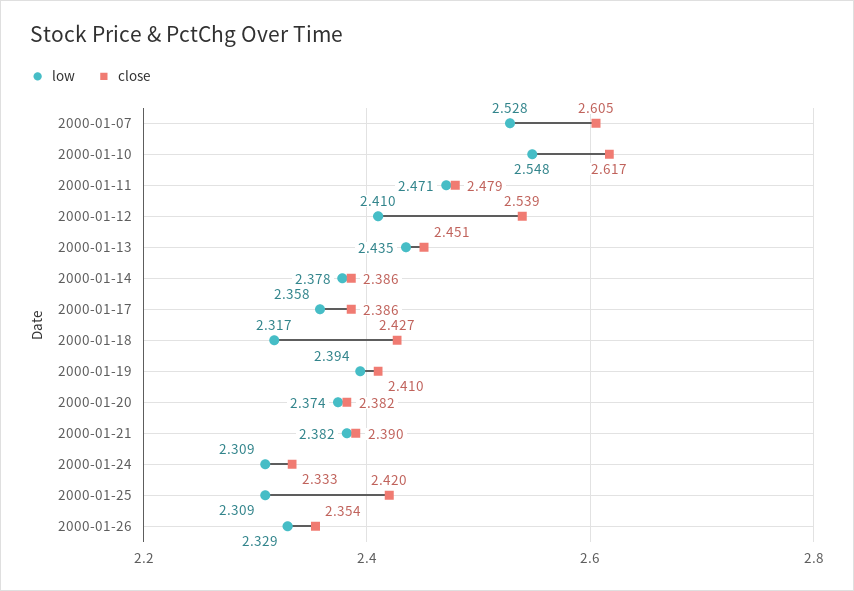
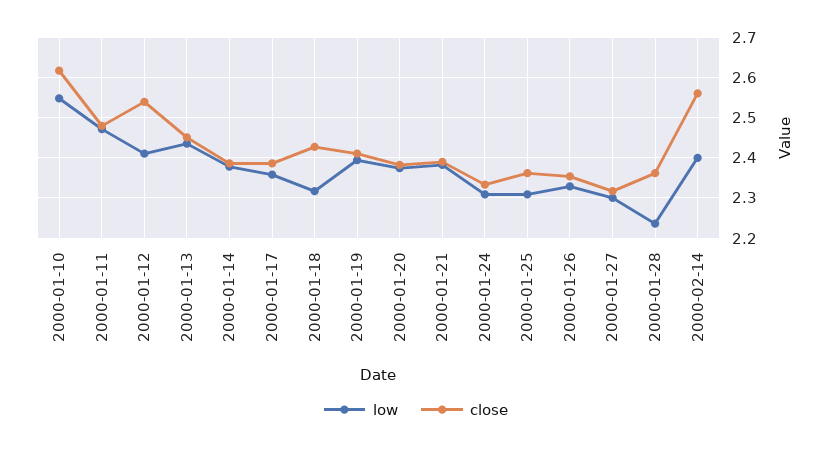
low, 2000-01-07: 2.528 -> none
close, 2000-01-07: 2.605 -> none
close, 2000-01-25: 2.42 -> 2.36
low, 2000-01-27: none -> 2.3
close, 2000-01-27: none -> 2.32
low, 2000-01-28: none -> 2.24
close, 2000-01-28: none -> 2.36
low, 2000-02-14: none -> 2.4
close, 2000-02-14: none -> 2.56

